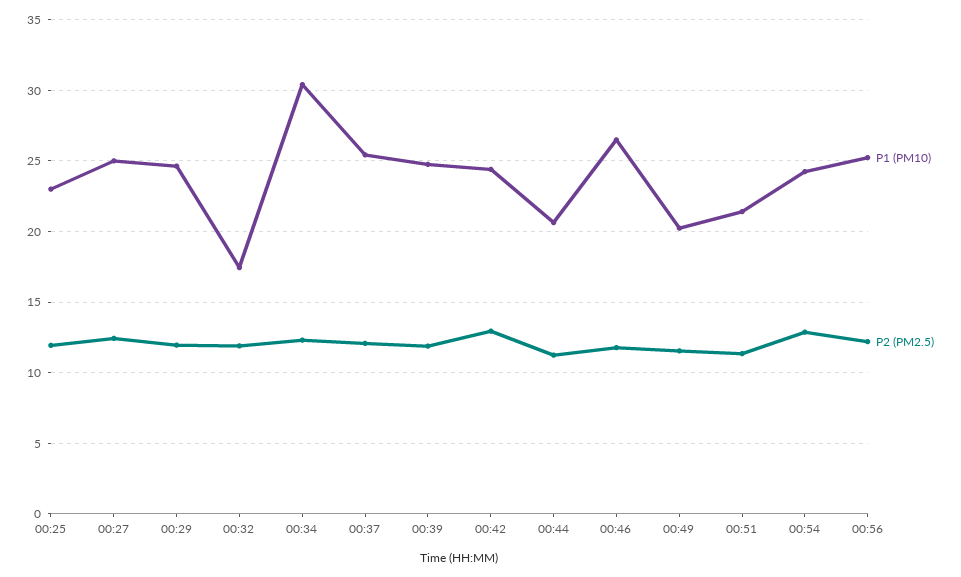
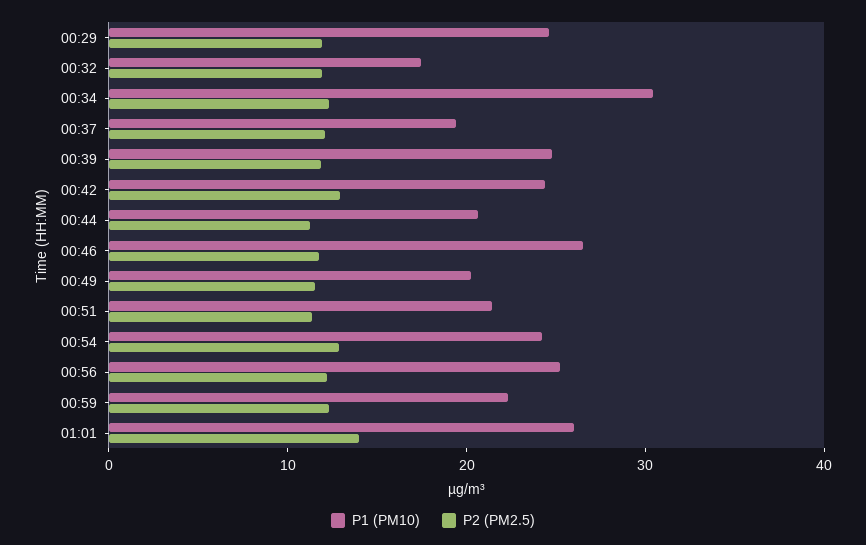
P1 (PM10), 00:25: 23 -> none
P2 (PM2.5), 00:25: 12 -> none
P1 (PM10), 00:27: 25 -> none
P2 (PM2.5), 00:27: 12.5 -> none
P1 (PM10), 00:37: 25.5 -> 20
P1 (PM10), 00:59: none -> 22
P2 (PM2.5), 00:59: none -> 12
P1 (PM10), 01:01: none -> 26
P2 (PM2.5), 01:01: none -> 14

